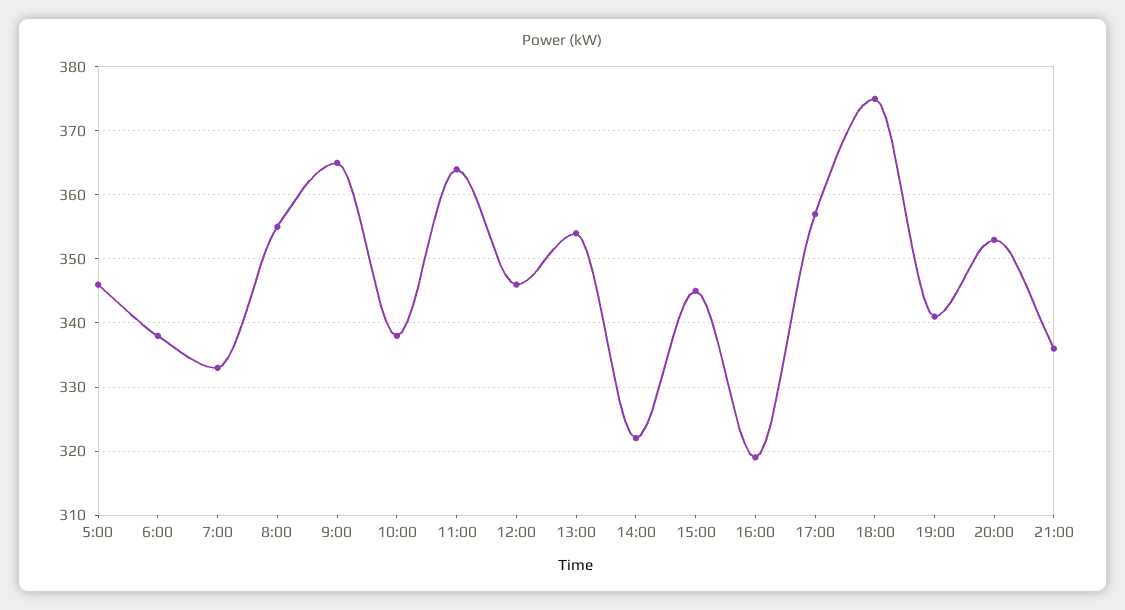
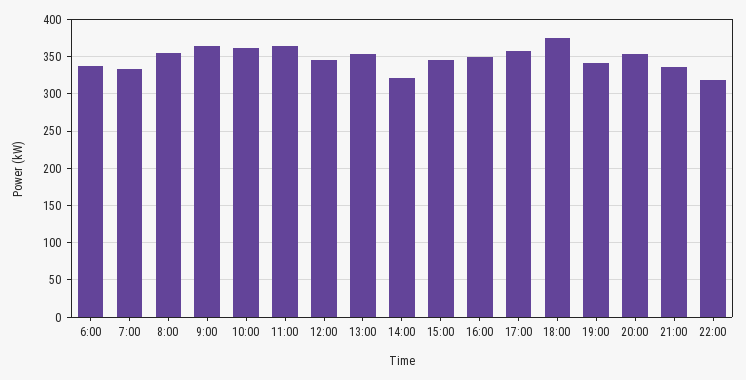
5:00: 346 -> none
10:00: 338 -> 360
16:00: 319 -> 350
22:00: none -> 320

